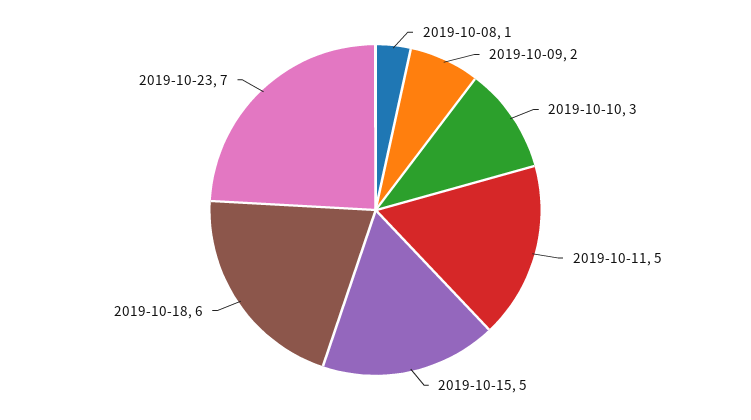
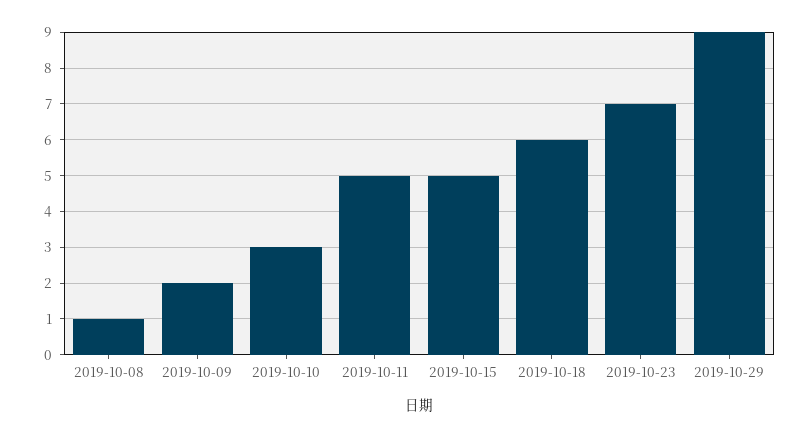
2019-10-29: none -> 9

